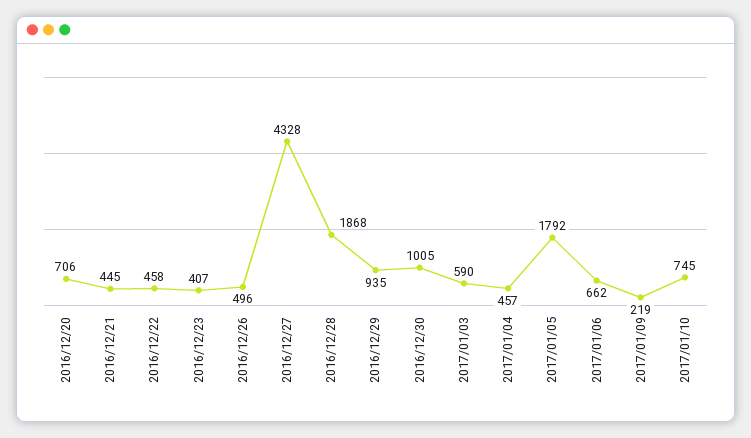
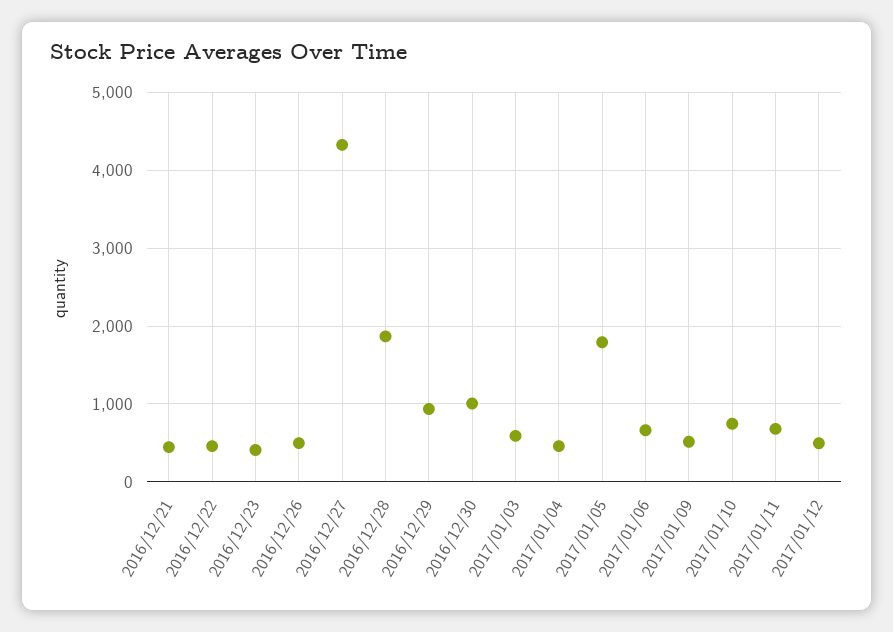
2016/12/20: 706 -> none
2017/01/09: 219 -> 500
2017/01/11: none -> 700
2017/01/12: none -> 500

